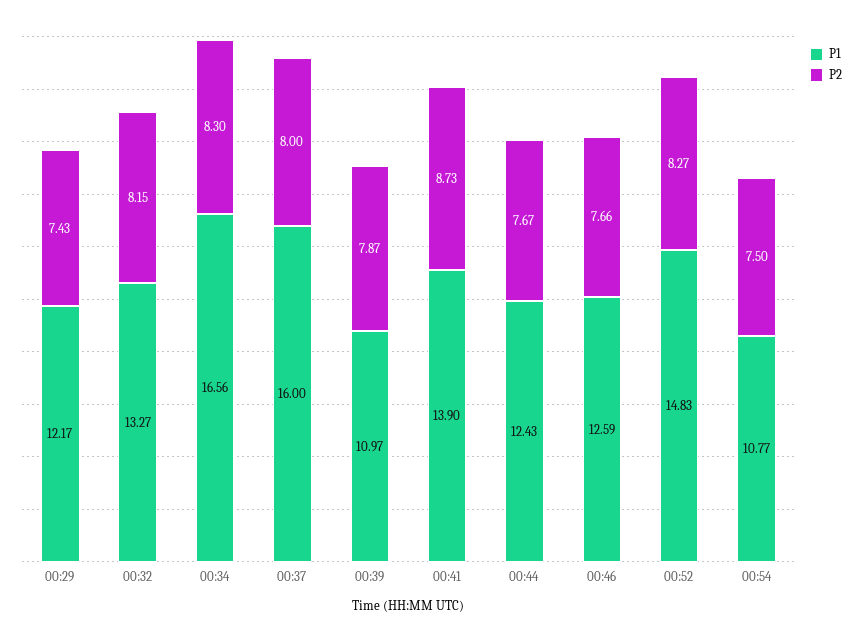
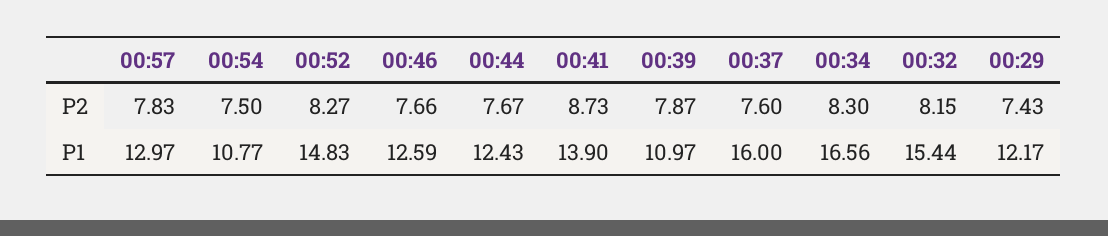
P1, 00:32: 13.27 -> 15.44
P2, 00:37: 8 -> 7.6
P2, 00:57: none -> 7.83
P1, 00:57: none -> 12.97

